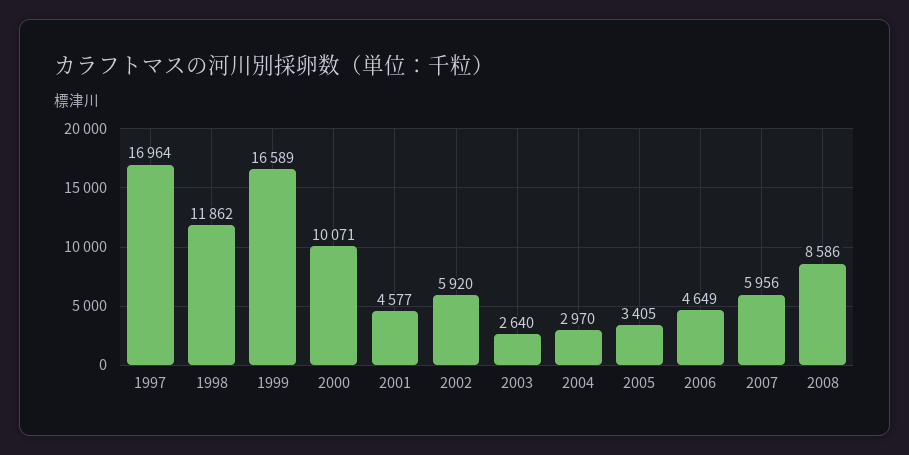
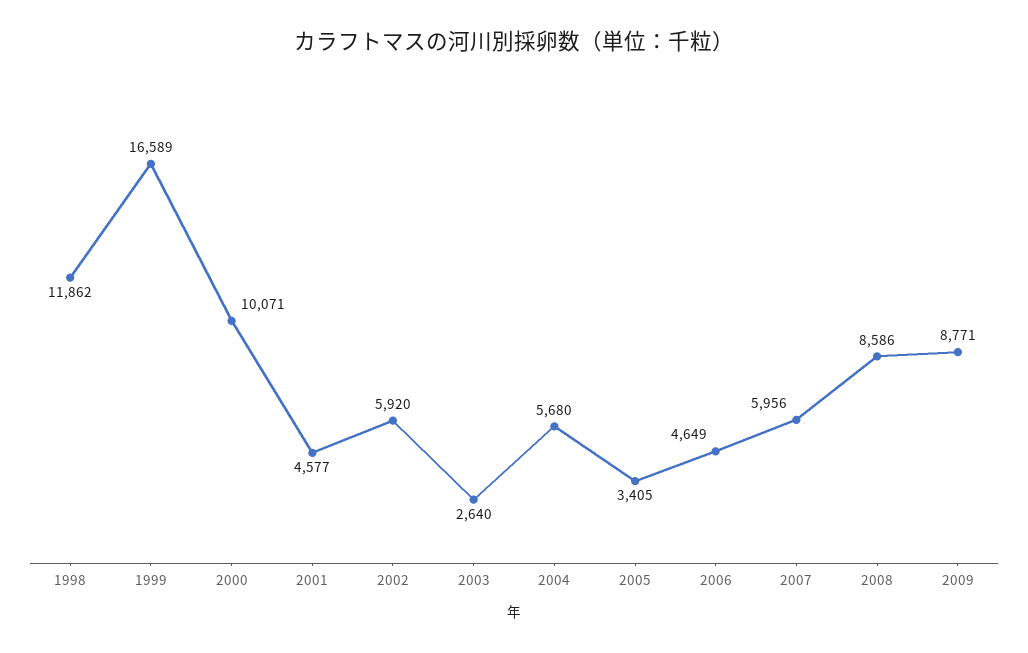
1997: 16964 -> none
2004: 2970 -> 5680
2009: none -> 8771

